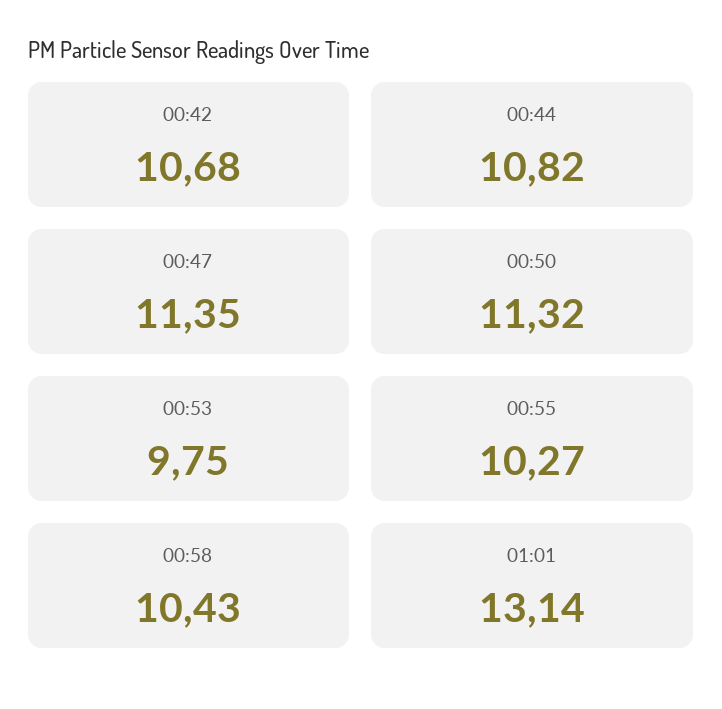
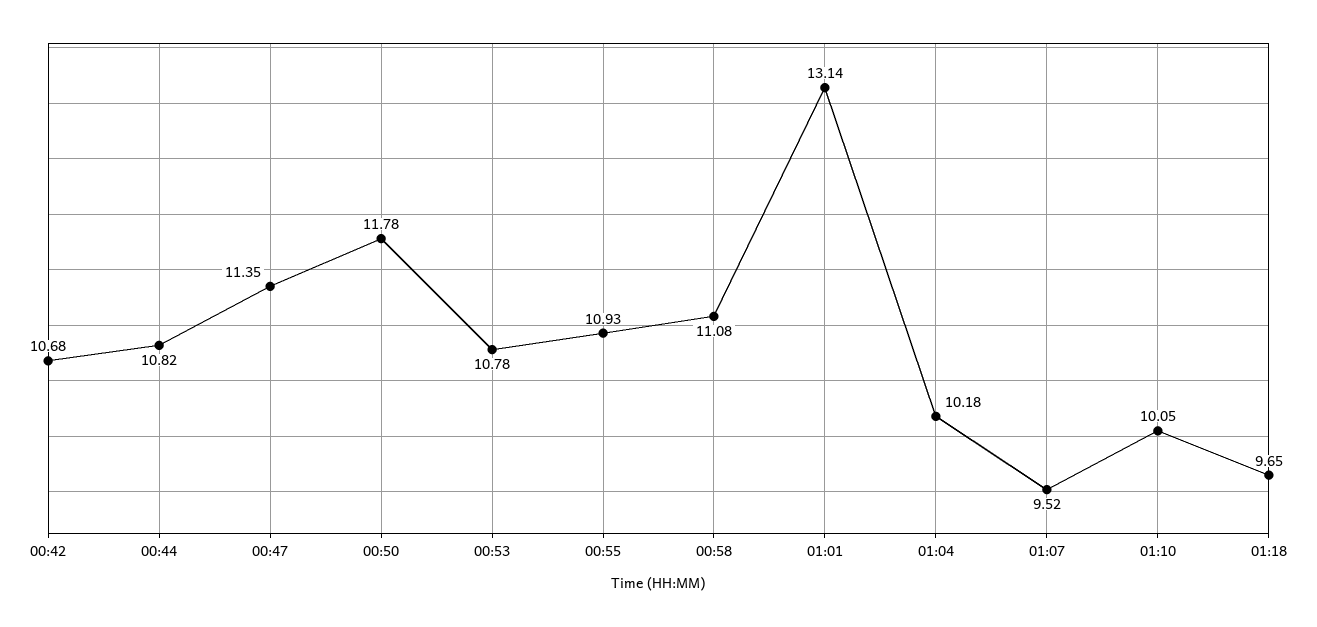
00:50: 11.32 -> 11.78
00:53: 9.75 -> 10.78
00:55: 10.27 -> 10.93
00:58: 10.43 -> 11.08
01:04: none -> 10.18
01:07: none -> 9.52
01:10: none -> 10.05
01:18: none -> 9.65

